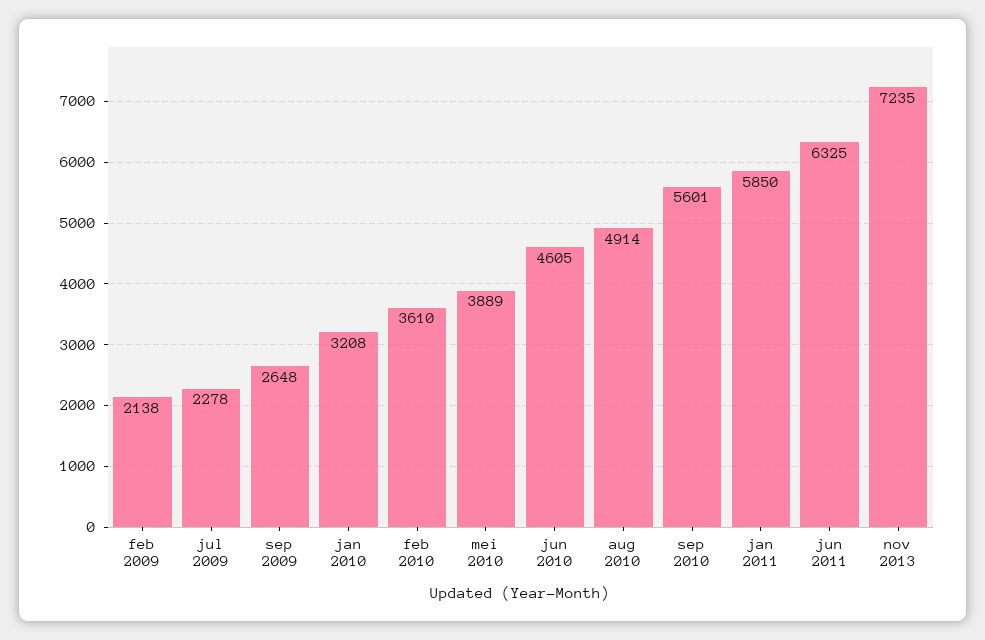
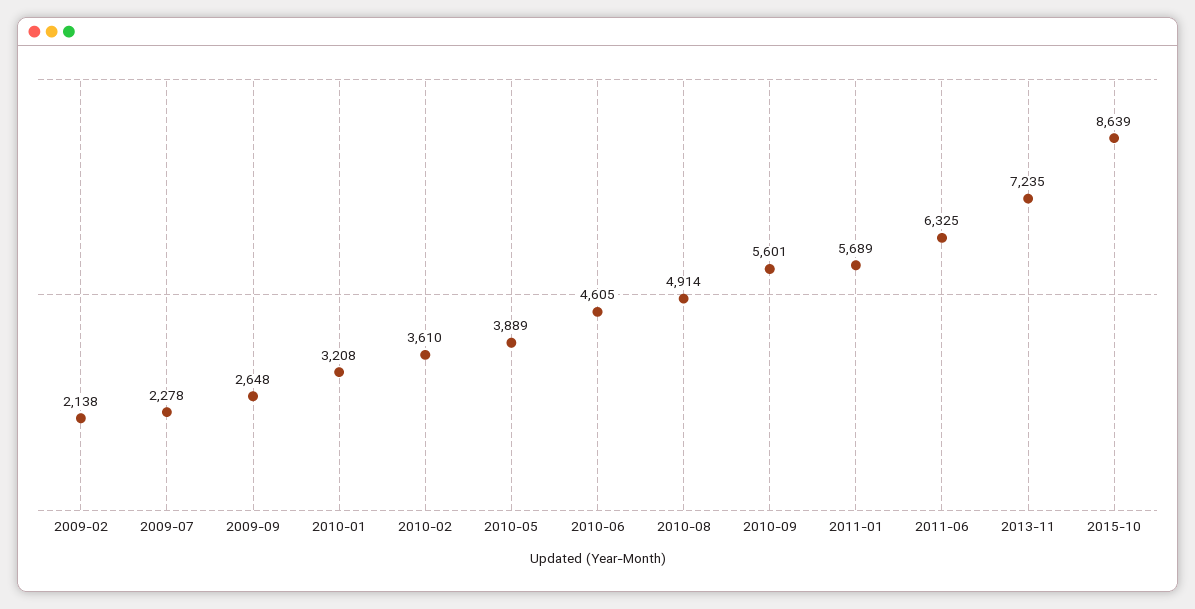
jan 2011: 5850 -> 5689
2015-10: none -> 8639

